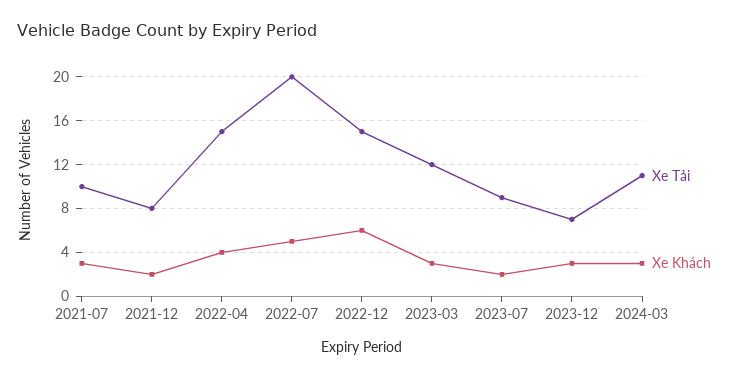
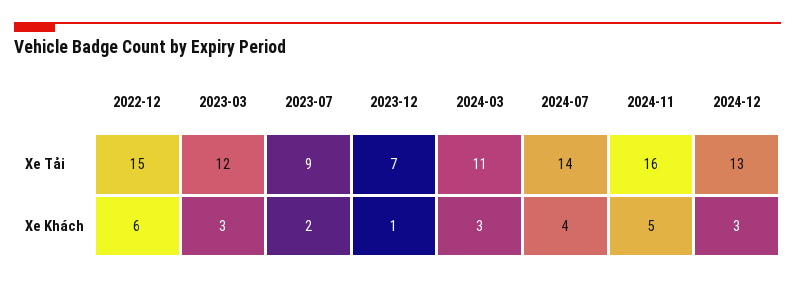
Xe Tải, 2021-07: 10 -> none
Xe Khách, 2021-07: 3 -> none
Xe Tải, 2021-12: 8 -> none
Xe Khách, 2021-12: 2 -> none
Xe Tải, 2022-04: 15 -> none
Xe Khách, 2022-04: 4 -> none
Xe Tải, 2022-07: 20 -> none
Xe Khách, 2022-07: 5 -> none
Xe Khách, 2023-12: 3 -> 1
Xe Tải, 2024-07: none -> 14
Xe Tải, 2024-11: none -> 16
Xe Tải, 2024-12: none -> 13
Xe Khách, 2024-07: none -> 4
Xe Khách, 2024-11: none -> 5
Xe Khách, 2024-12: none -> 3

